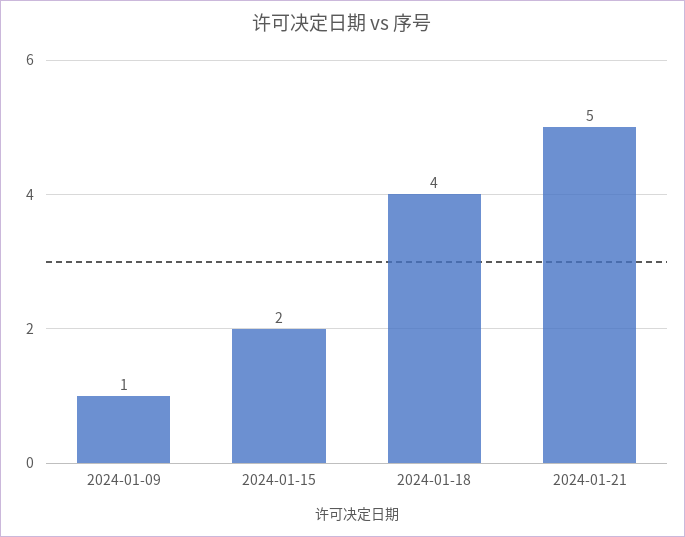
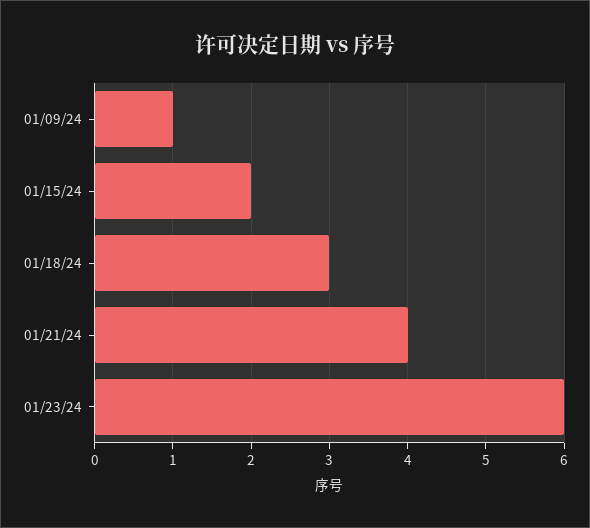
2024-01-18: 4 -> 3
2024-01-21: 5 -> 4
01/23/24: none -> 6

